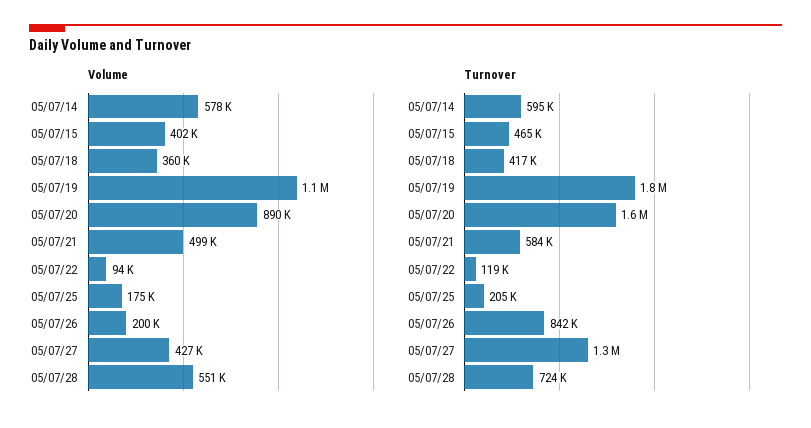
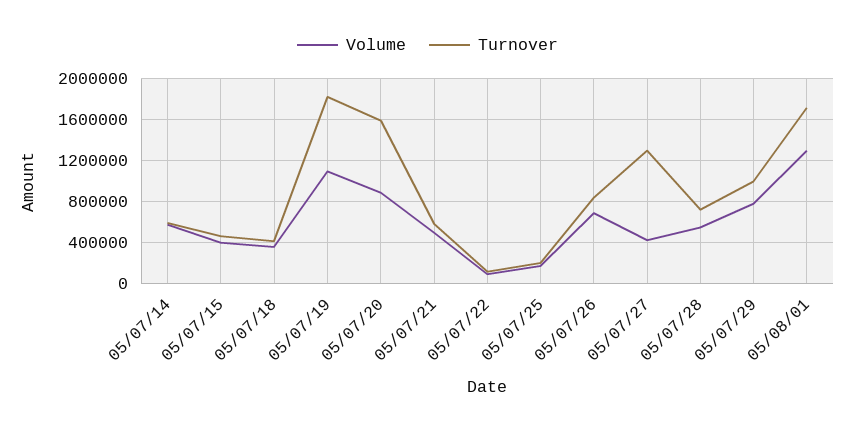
Volume, 05/07/26: 200000 -> 700000
Volume, 05/07/29: none -> 800000
Turnover, 05/07/29: none -> 1000000
Volume, 05/08/01: none -> 1300000
Turnover, 05/08/01: none -> 1700000

